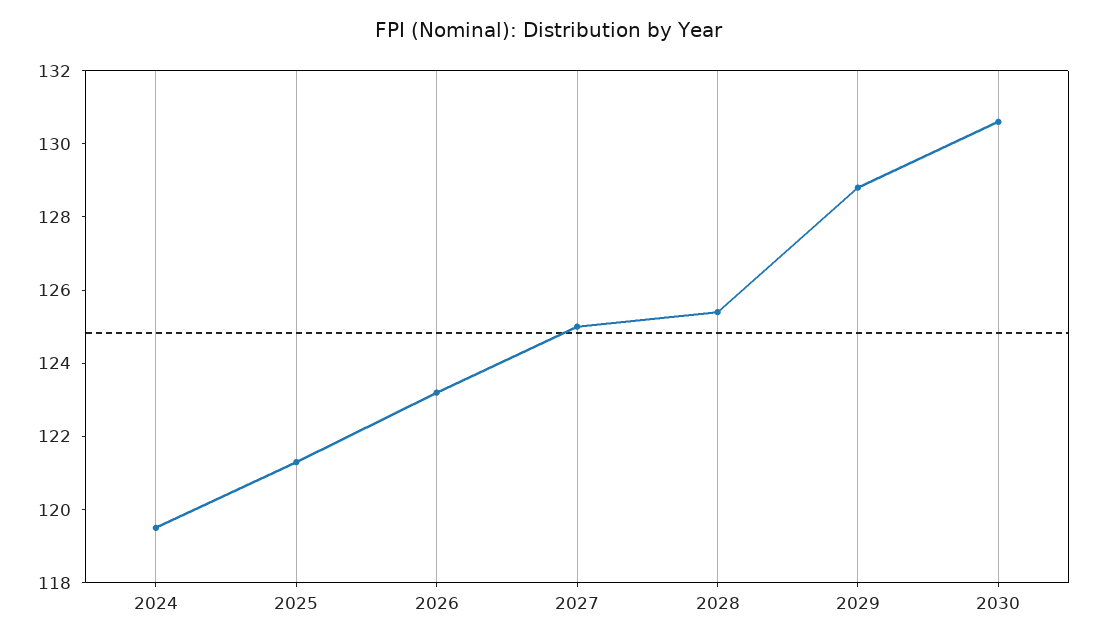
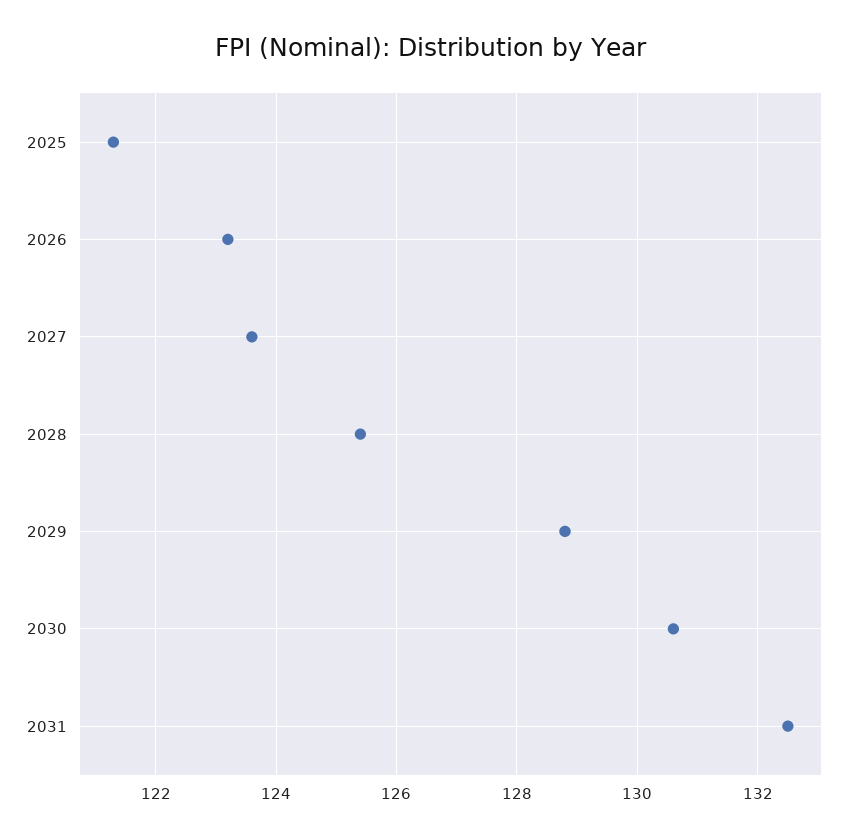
2024: 119.5 -> none
2027: 125 -> 123.5
2031: none -> 132.5

